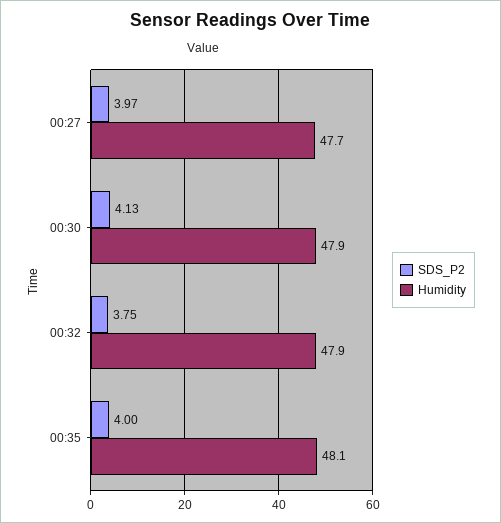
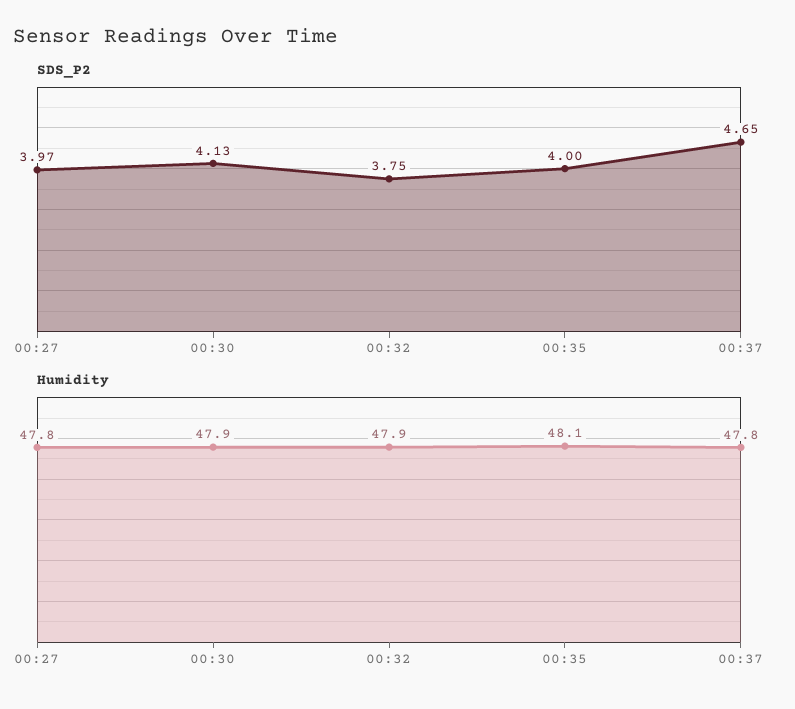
Humidity, 00:27: 47.7 -> 47.8
SDS_P2, 00:37: none -> 4.65
Humidity, 00:37: none -> 47.8

